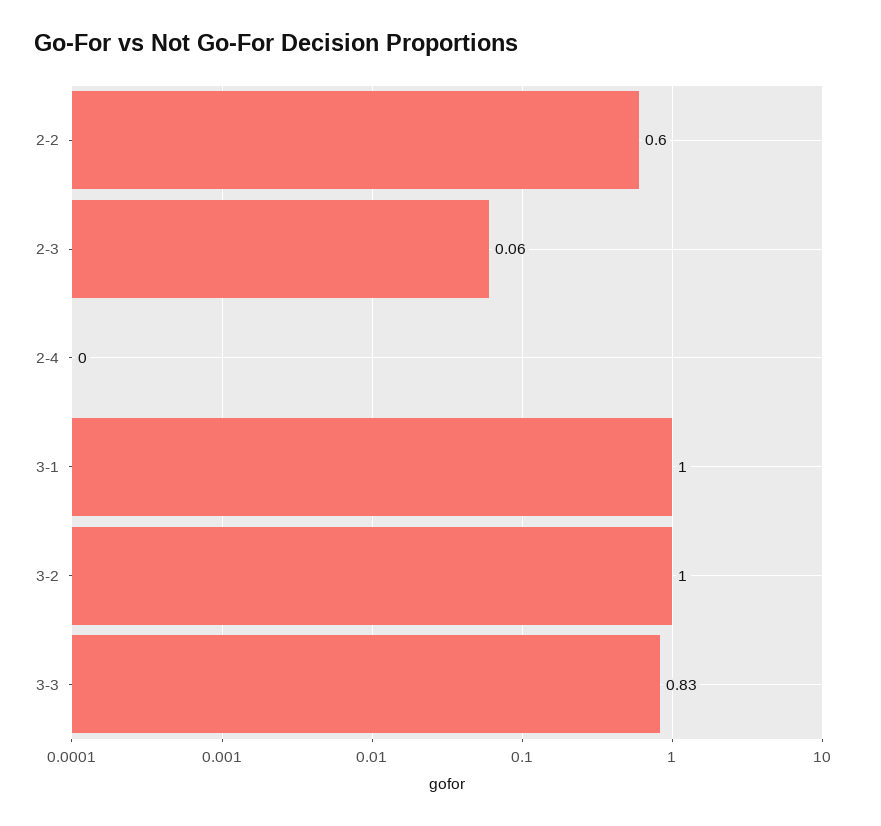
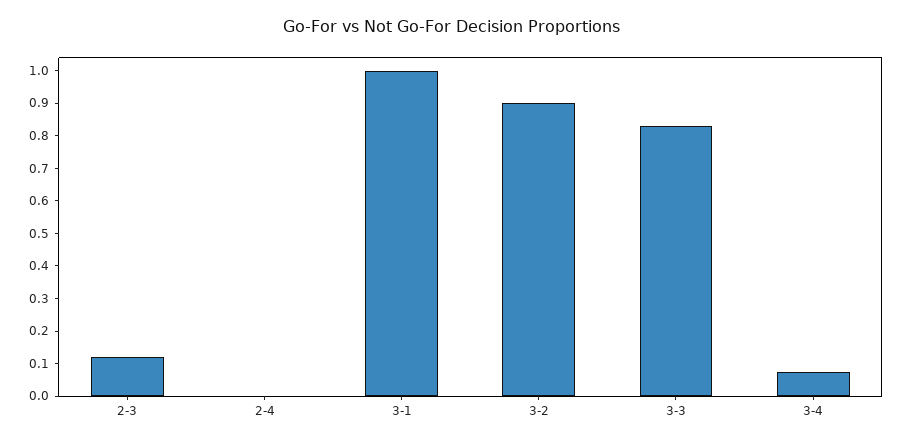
2-2: 0.6 -> none
2-3: 0.06 -> 0.125
3-2: 1 -> 0.9
3-4: none -> 0.075

